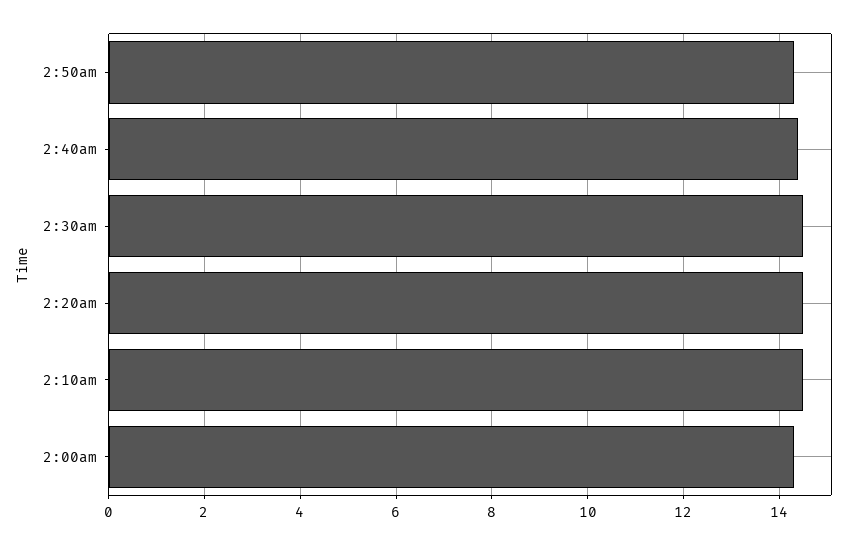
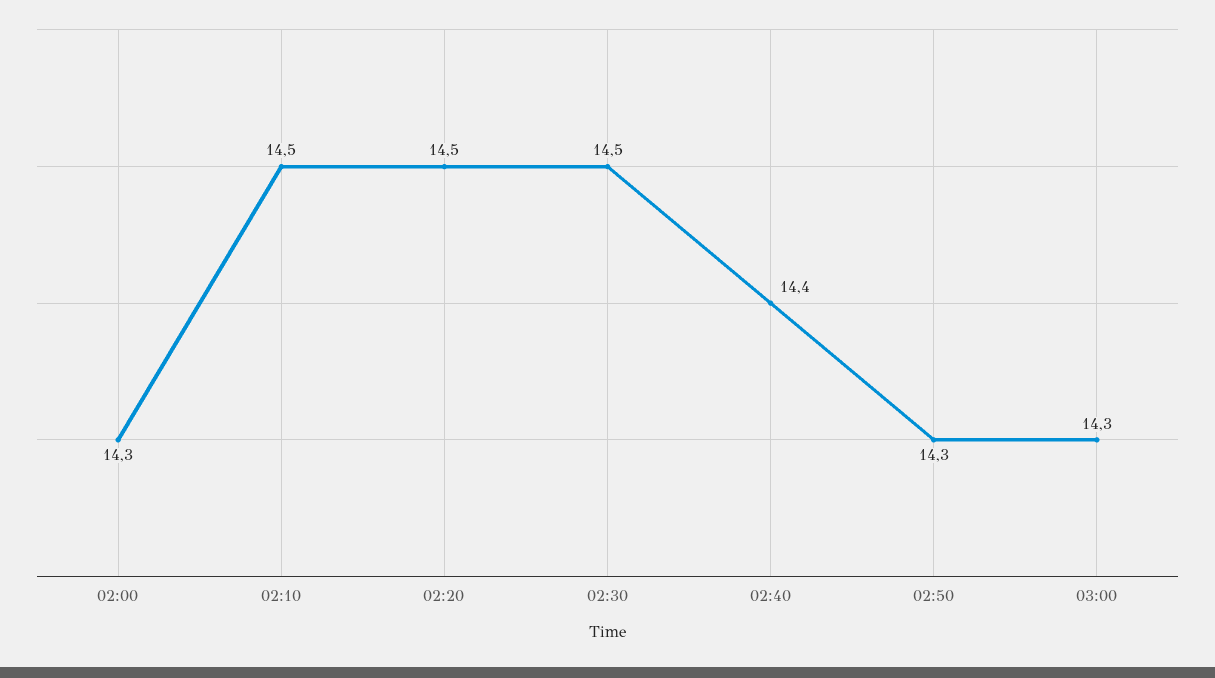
03:00: none -> 14.3

